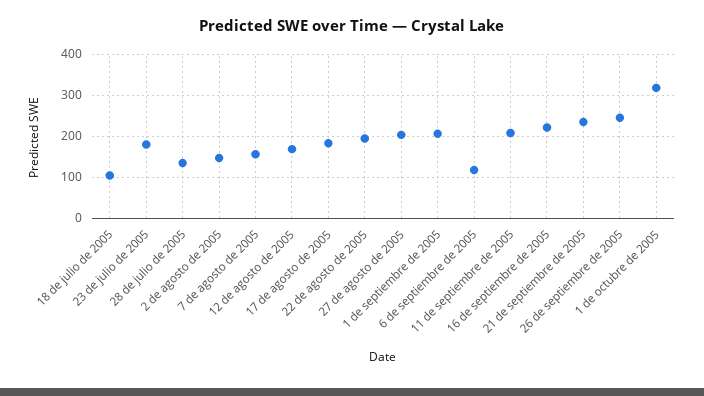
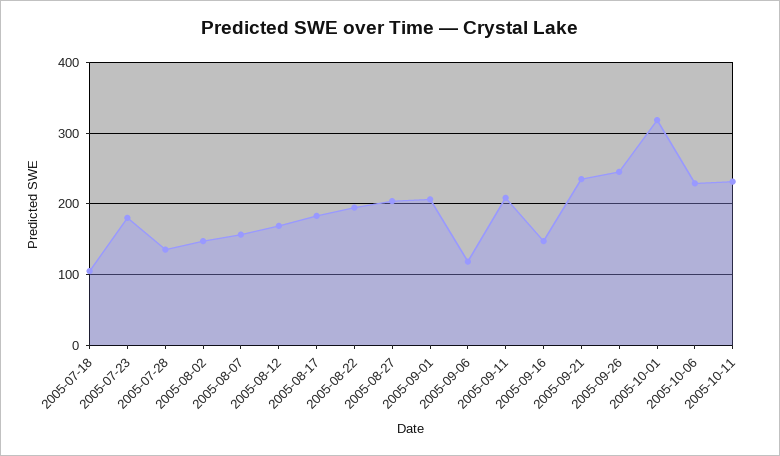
16 de septiembre de 2005: 220 -> 150
2005-10-06: none -> 230
2005-10-11: none -> 230

